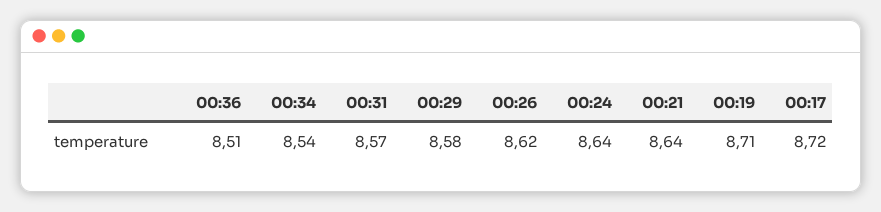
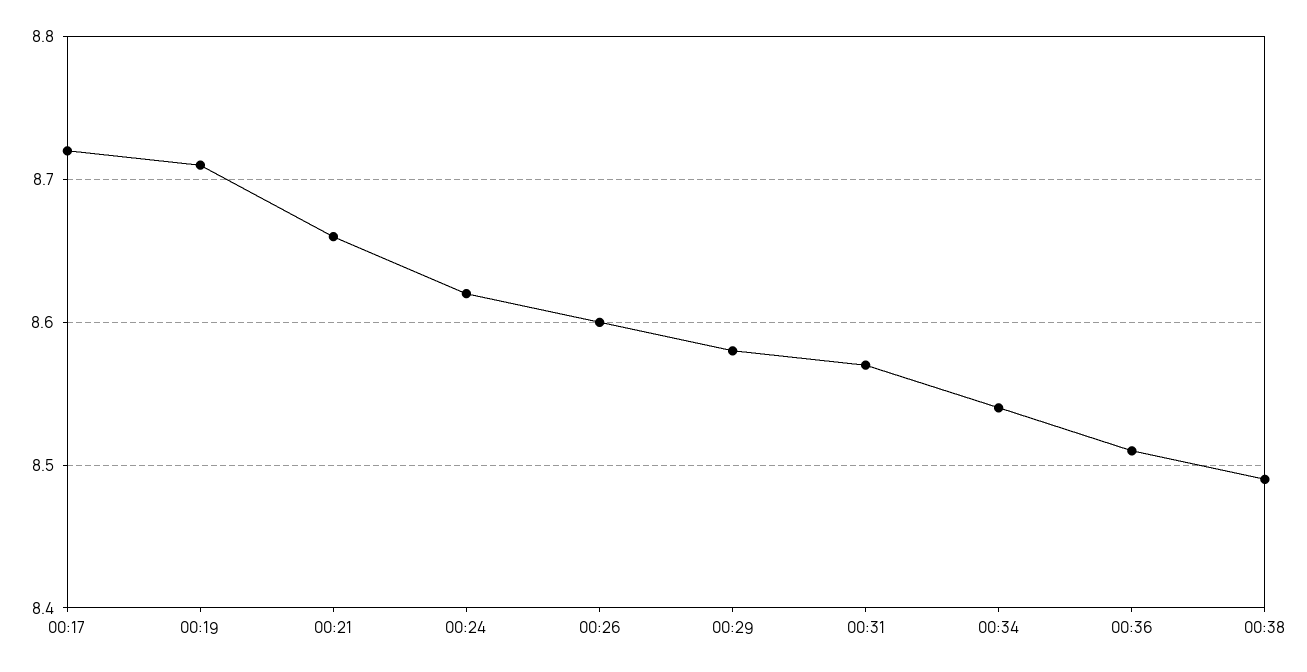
00:26: 8.62 -> 8.6
00:24: 8.64 -> 8.62
00:21: 8.64 -> 8.66
00:38: none -> 8.49

